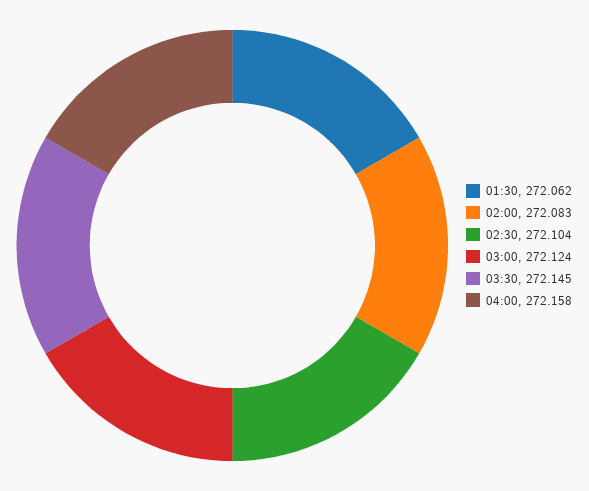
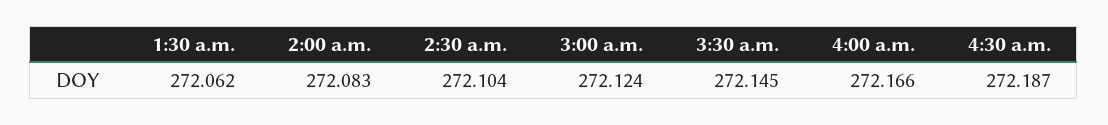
04:00: 272.158 -> 272.166
4:30 a.m.: none -> 272.187

